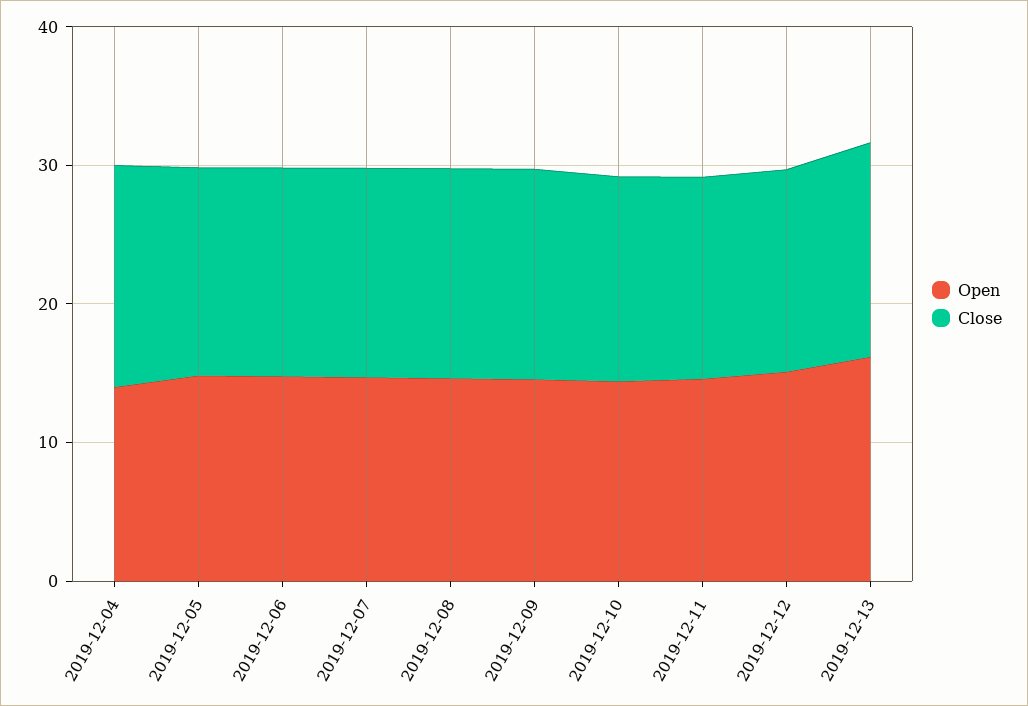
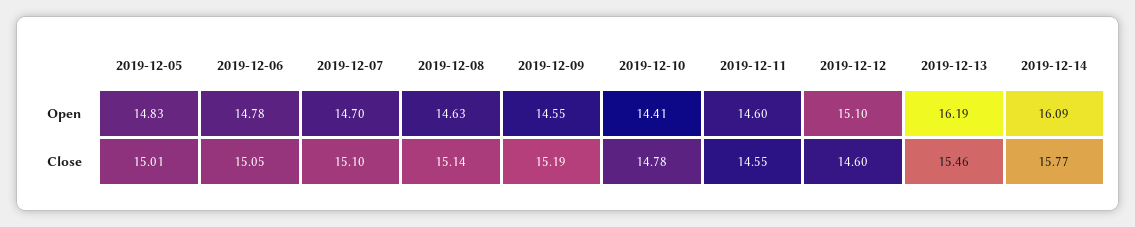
Open, 2019-12-04: 14 -> none
Close, 2019-12-04: 16 -> none
Open, 2019-12-14: none -> 16.09
Close, 2019-12-14: none -> 15.77

